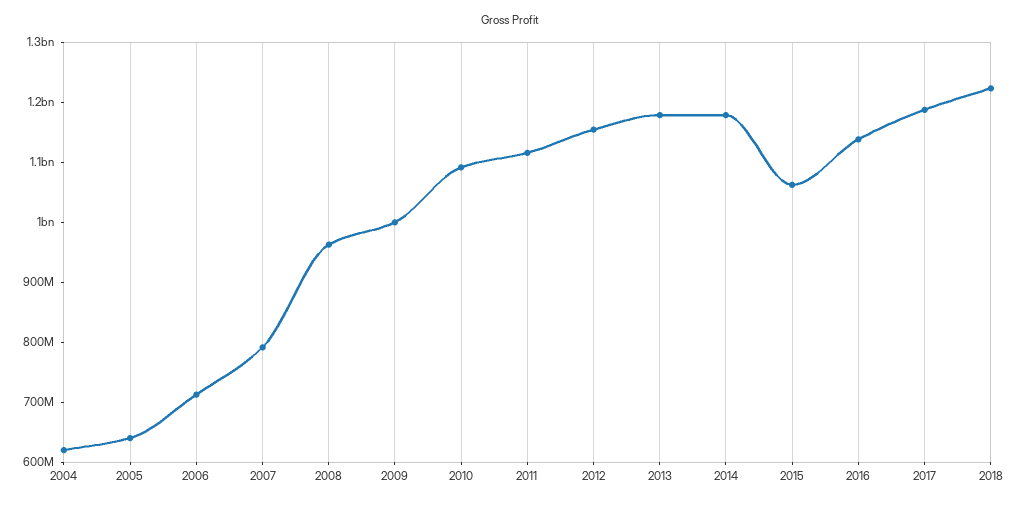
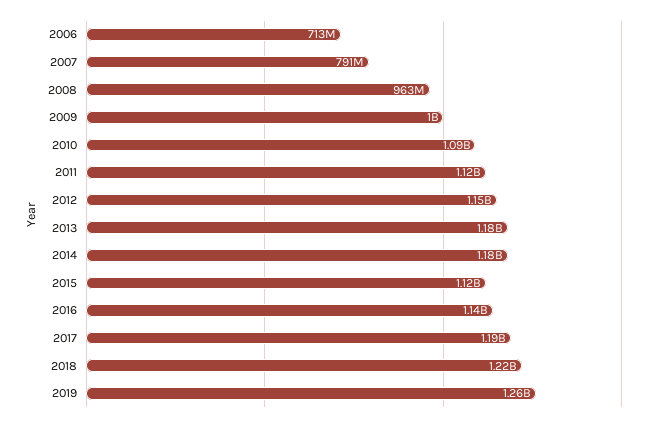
2004: 620000000 -> none
2005: 640000000 -> none
2015: 1060000000 -> 1120000000
2019: none -> 1260000000

